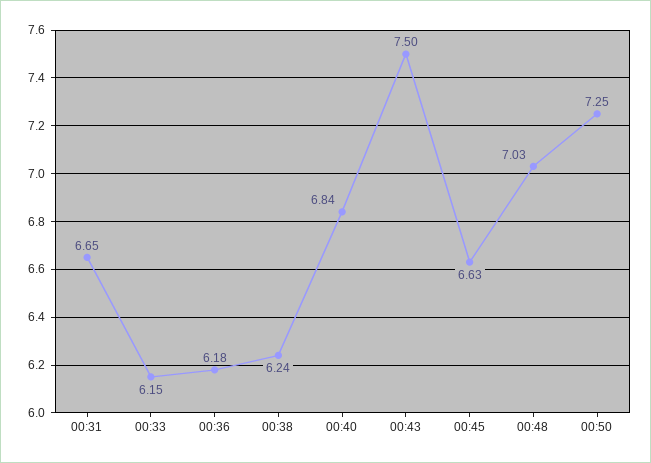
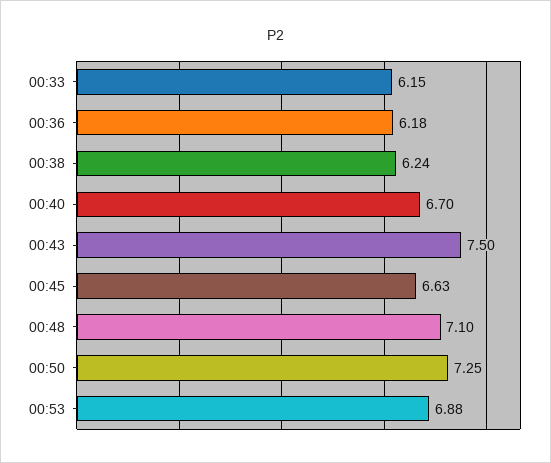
00:31: 6.65 -> none
00:40: 6.84 -> 6.7
00:48: 7.03 -> 7.1
00:53: none -> 6.88

